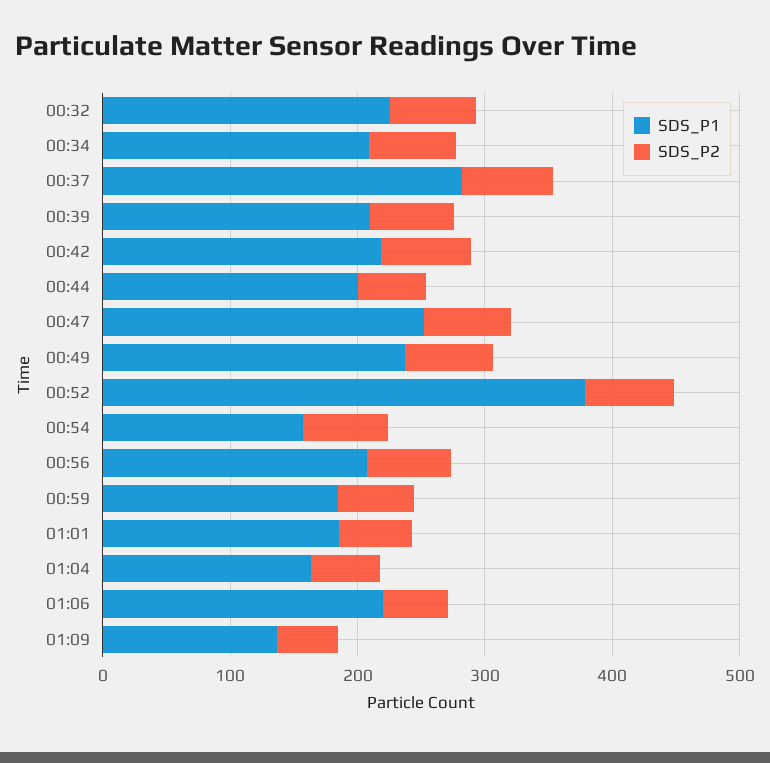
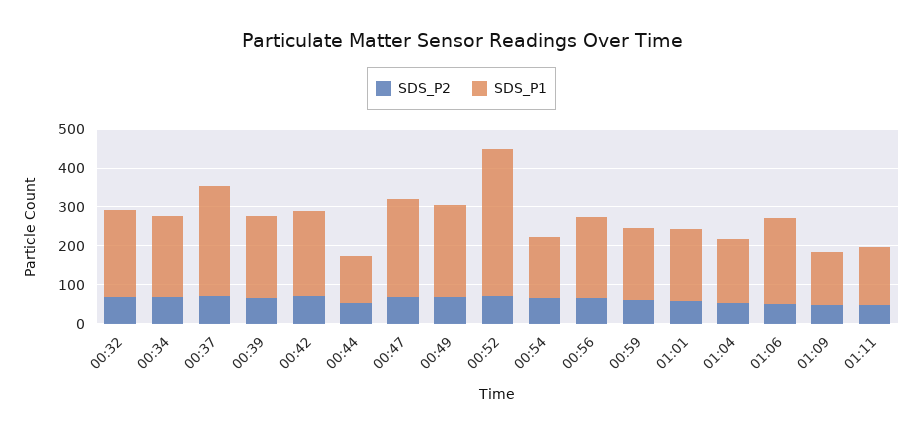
SDS_P1, 00:44: 200 -> 125
SDS_P2, 01:11: none -> 50
SDS_P1, 01:11: none -> 150

